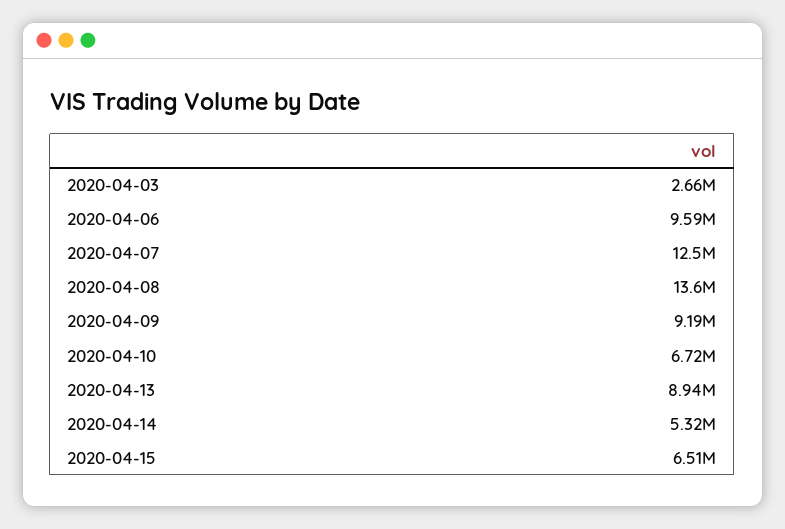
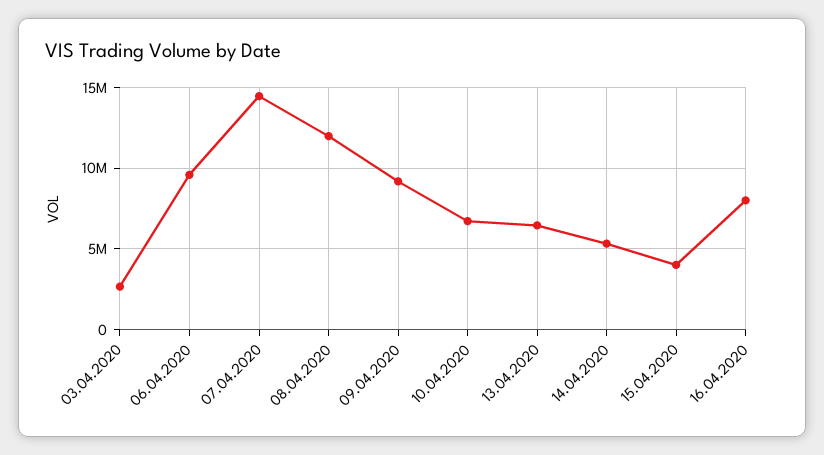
2020-04-07: 12500000 -> 14500000
2020-04-08: 13600000 -> 12000000
2020-04-13: 8940000 -> 6500000
2020-04-15: 6510000 -> 4000000
16.04.2020: none -> 8000000

